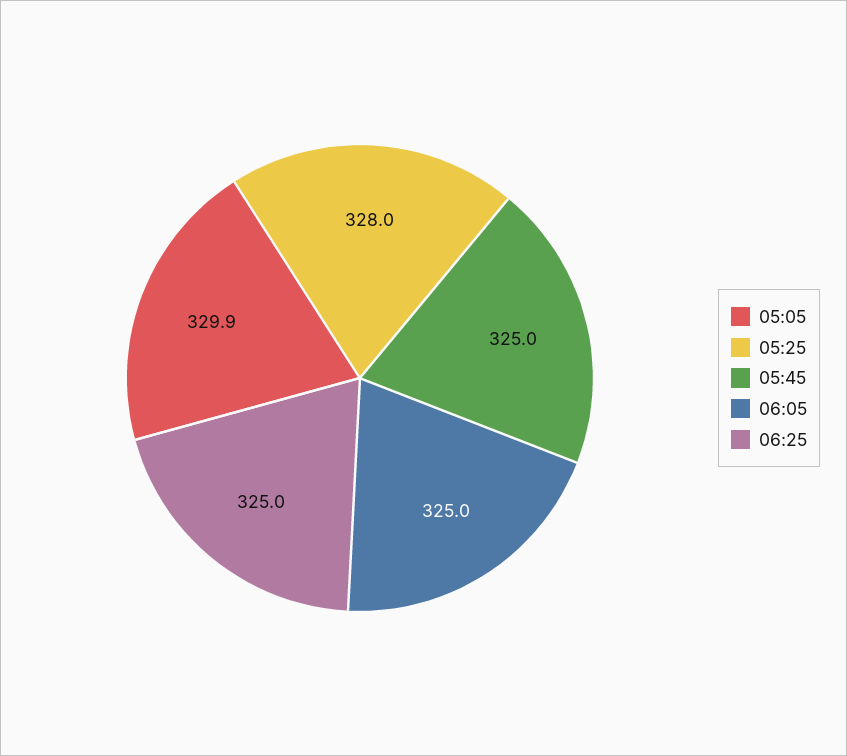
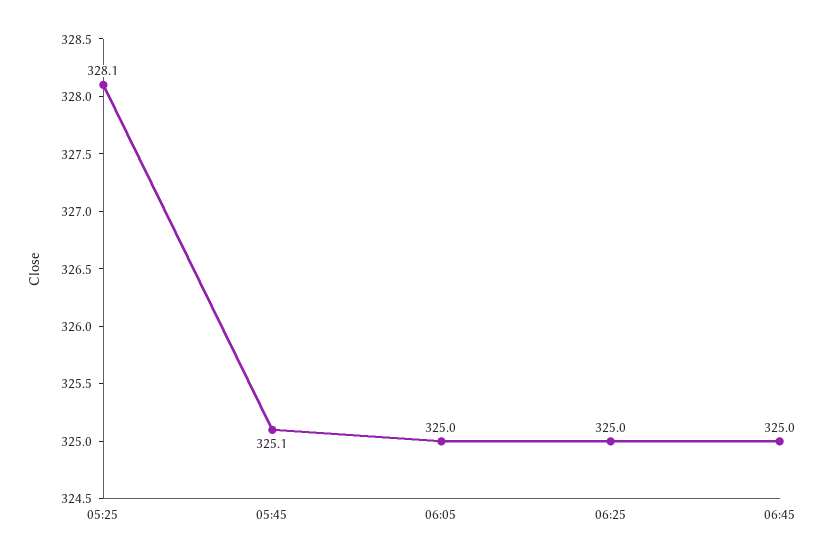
05:05: 329.9 -> none
05:25: 328 -> 328.1
05:45: 325 -> 325.1
06:45: none -> 325

